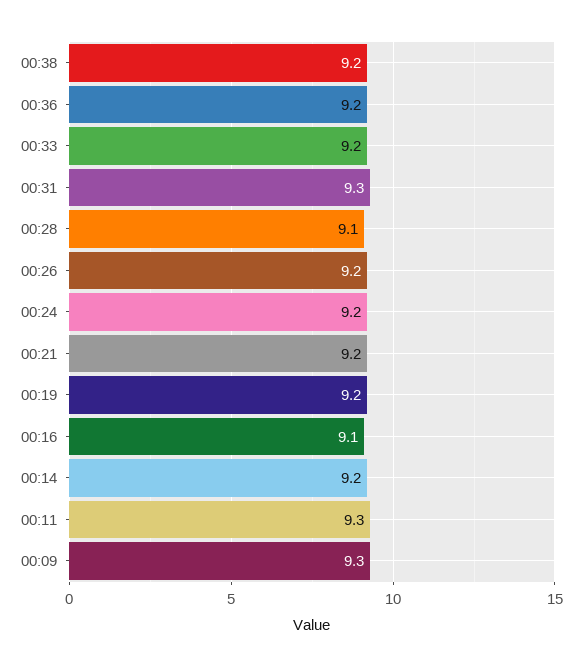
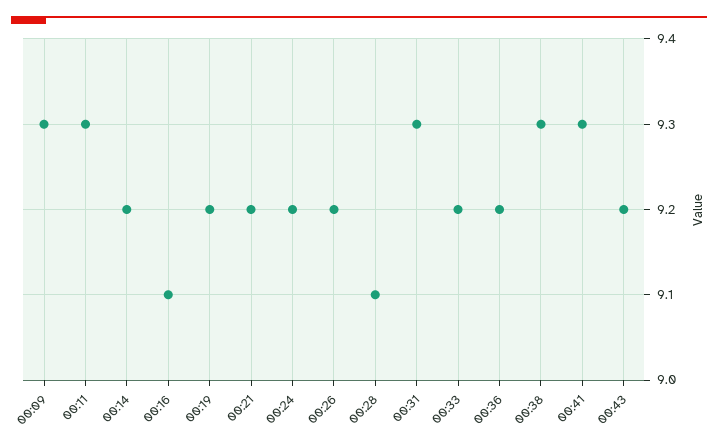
00:38: 9.2 -> 9.3
00:41: none -> 9.3
00:43: none -> 9.2

